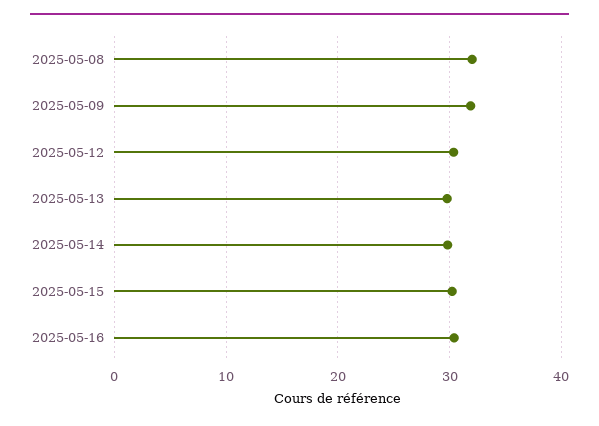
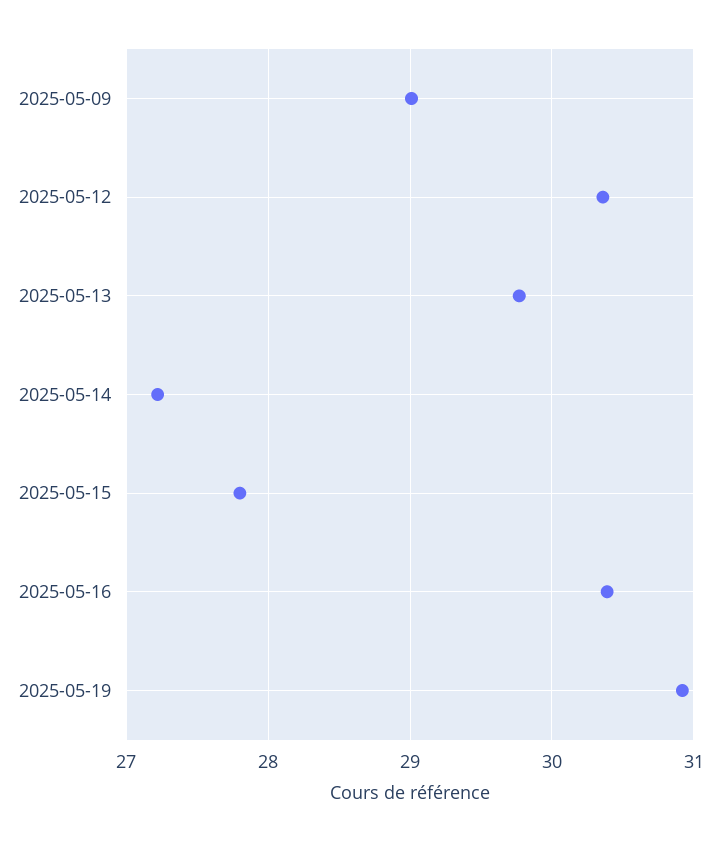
2025-05-08: 32 -> none
2025-05-09: 32 -> 29
2025-05-14: 30 -> 27.2
2025-05-15: 30 -> 27.8
2025-05-19: none -> 30.9

